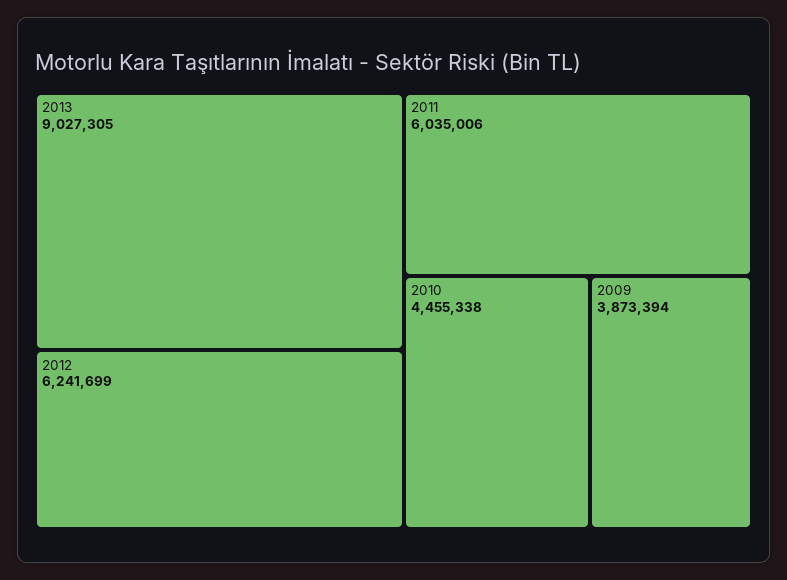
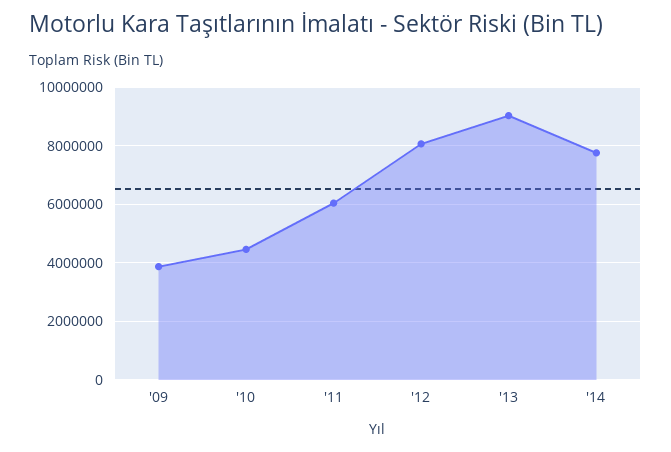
2012: 6241699 -> 8000000
'14: none -> 7750000

